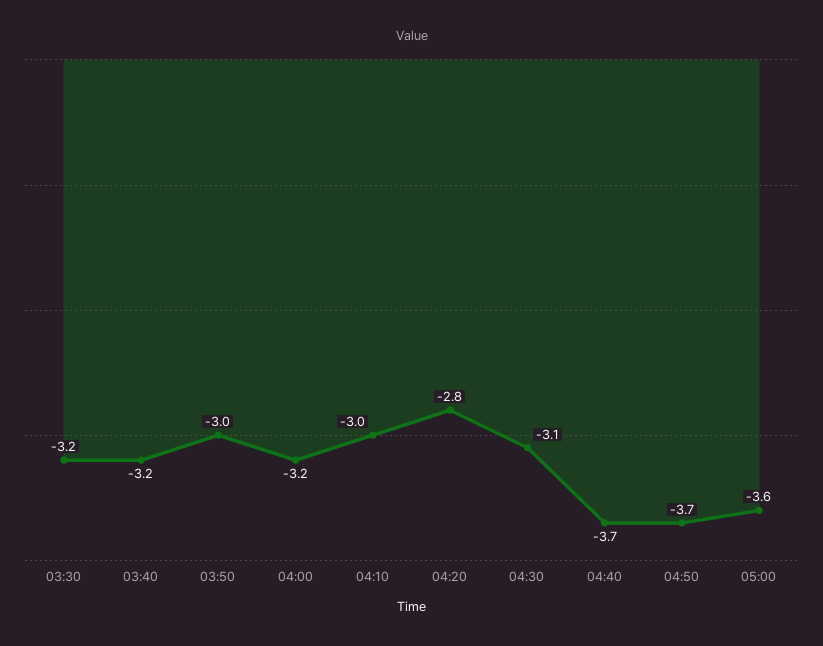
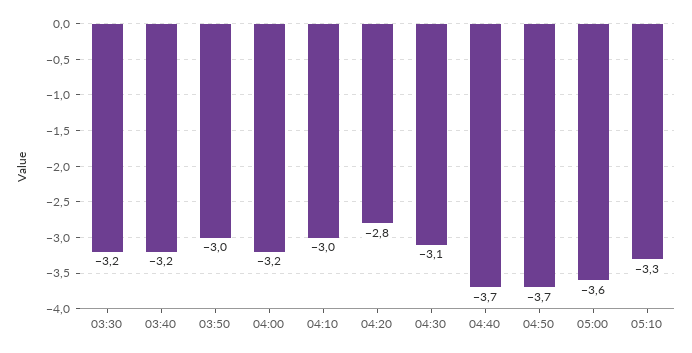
05:10: none -> -3.3

